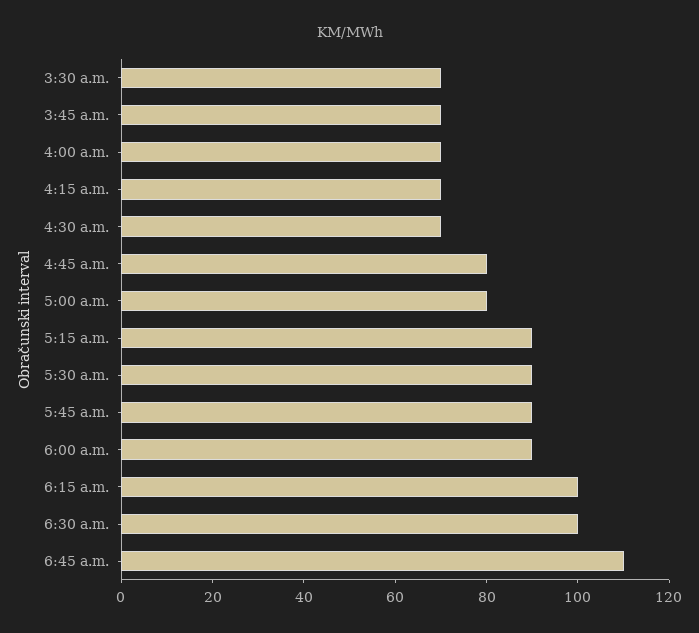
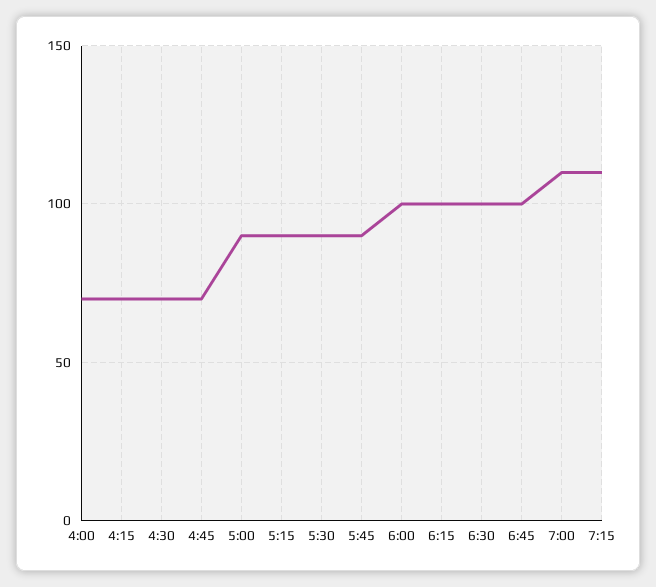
3:30 a.m.: 70 -> none
3:45 a.m.: 70 -> none
4:45 a.m.: 80 -> 70
5:00 a.m.: 80 -> 90
6:00 a.m.: 90 -> 100
6:45 a.m.: 110 -> 100
7:00: none -> 110
7:15: none -> 110

